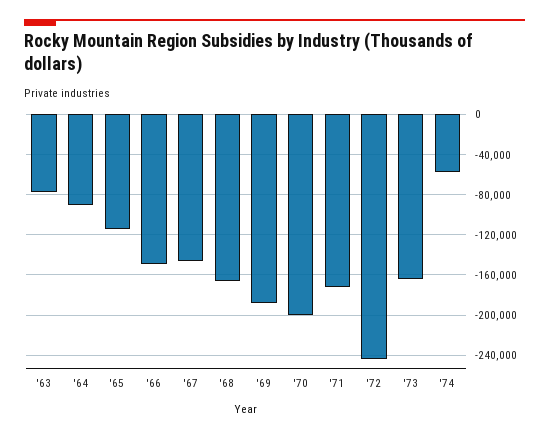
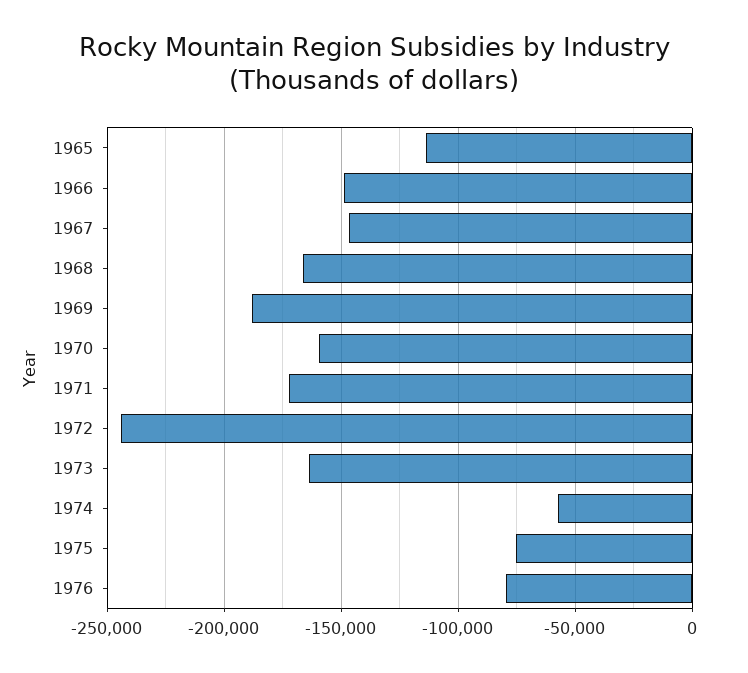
'63: -80000 -> none
'64: -90000 -> none
'70: -200000 -> -160000
1975: none -> -75000
1976: none -> -80000

